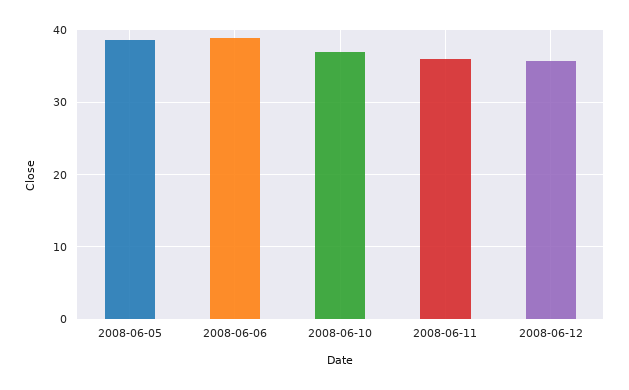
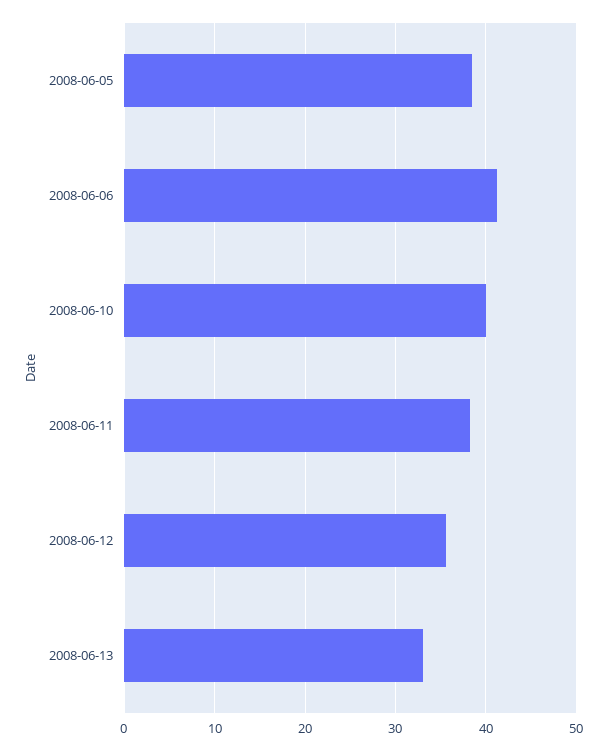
2008-06-06: 39 -> 41
2008-06-10: 37 -> 40
2008-06-11: 36 -> 38
2008-06-13: none -> 33

